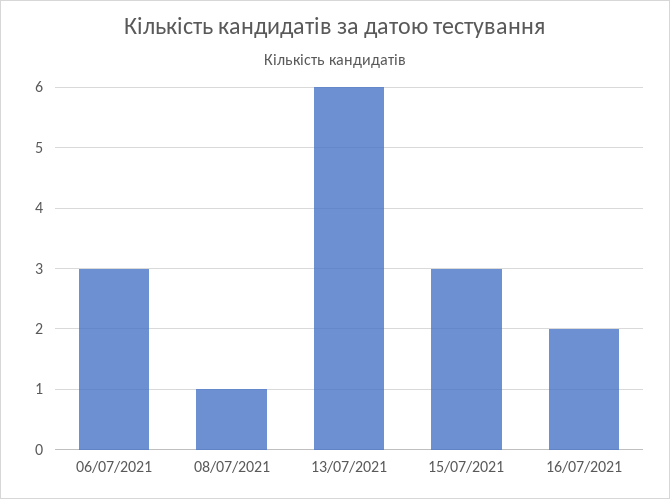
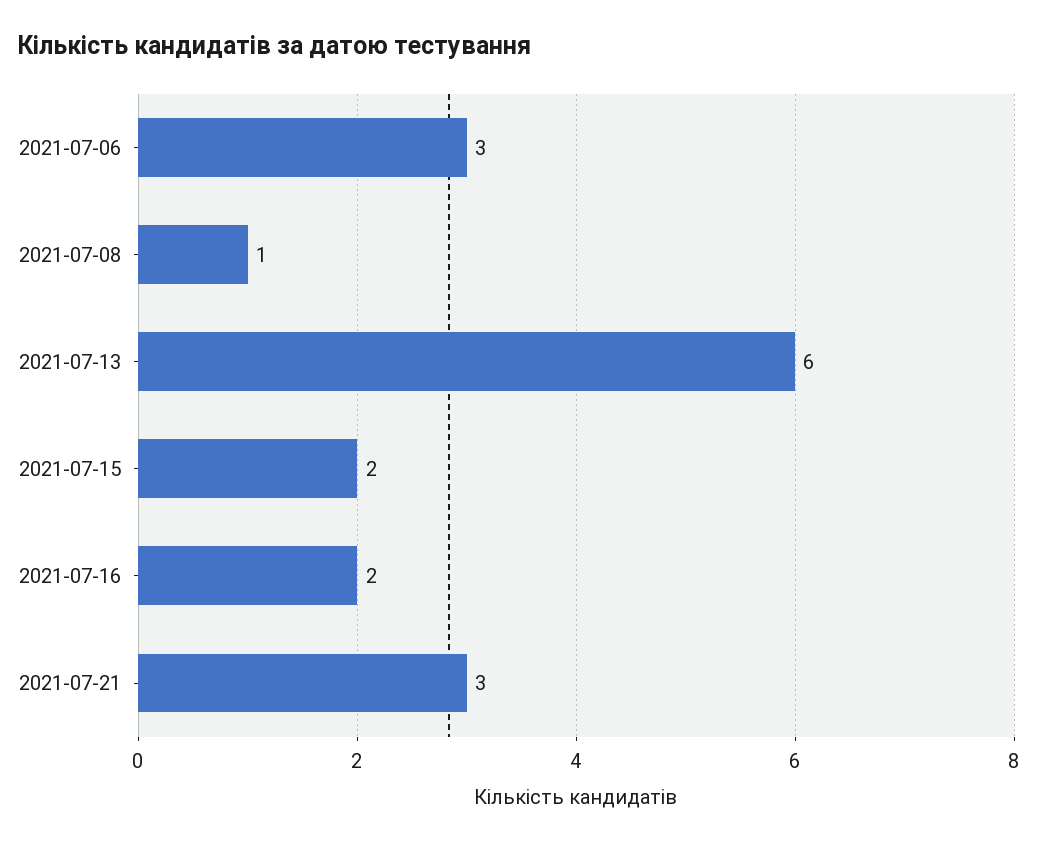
15/07/2021: 3 -> 2
2021-07-21: none -> 3

